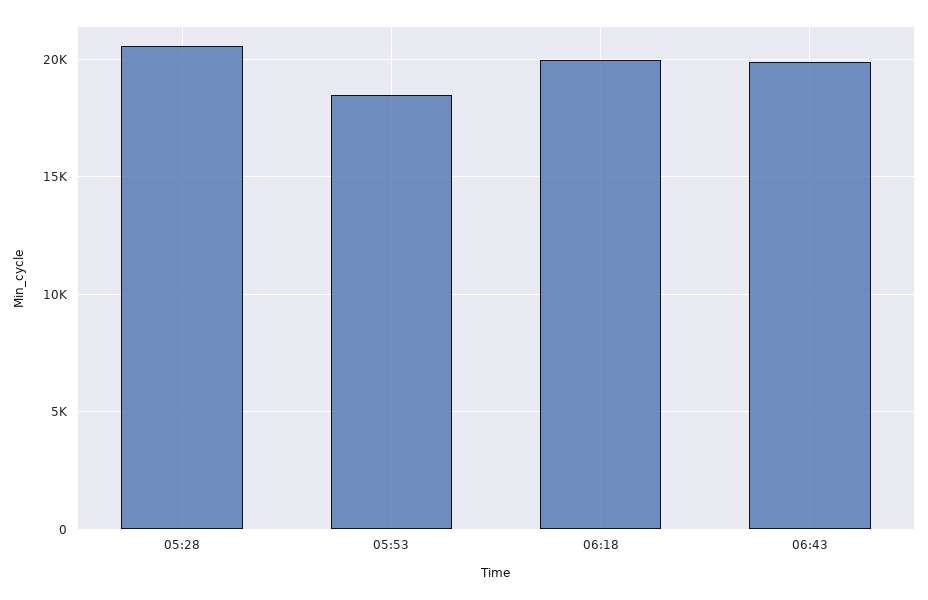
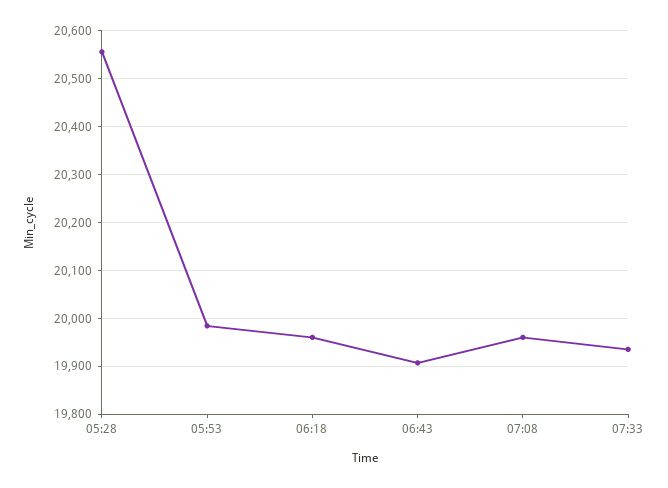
05:53: 18500 -> 19980
07:08: none -> 19960
07:33: none -> 19940

